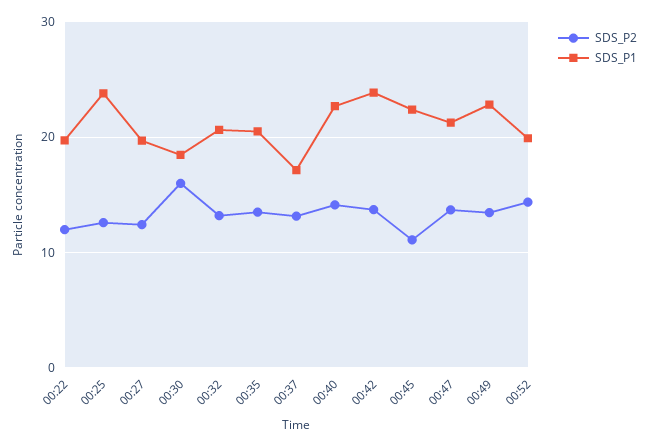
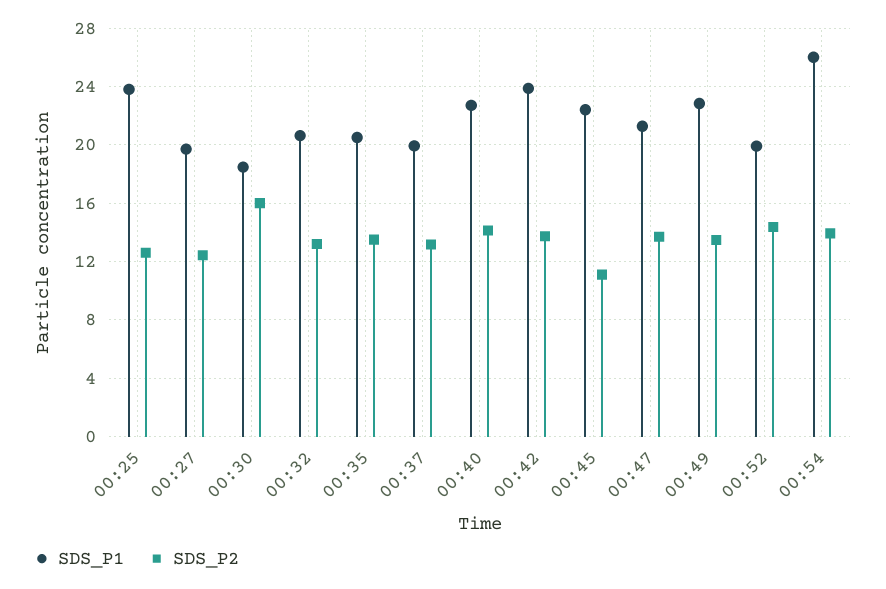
SDS_P2, 00:22: 12 -> none
SDS_P1, 00:22: 20 -> none
SDS_P1, 00:37: 17 -> 20
SDS_P1, 00:54: none -> 26
SDS_P2, 00:54: none -> 14

